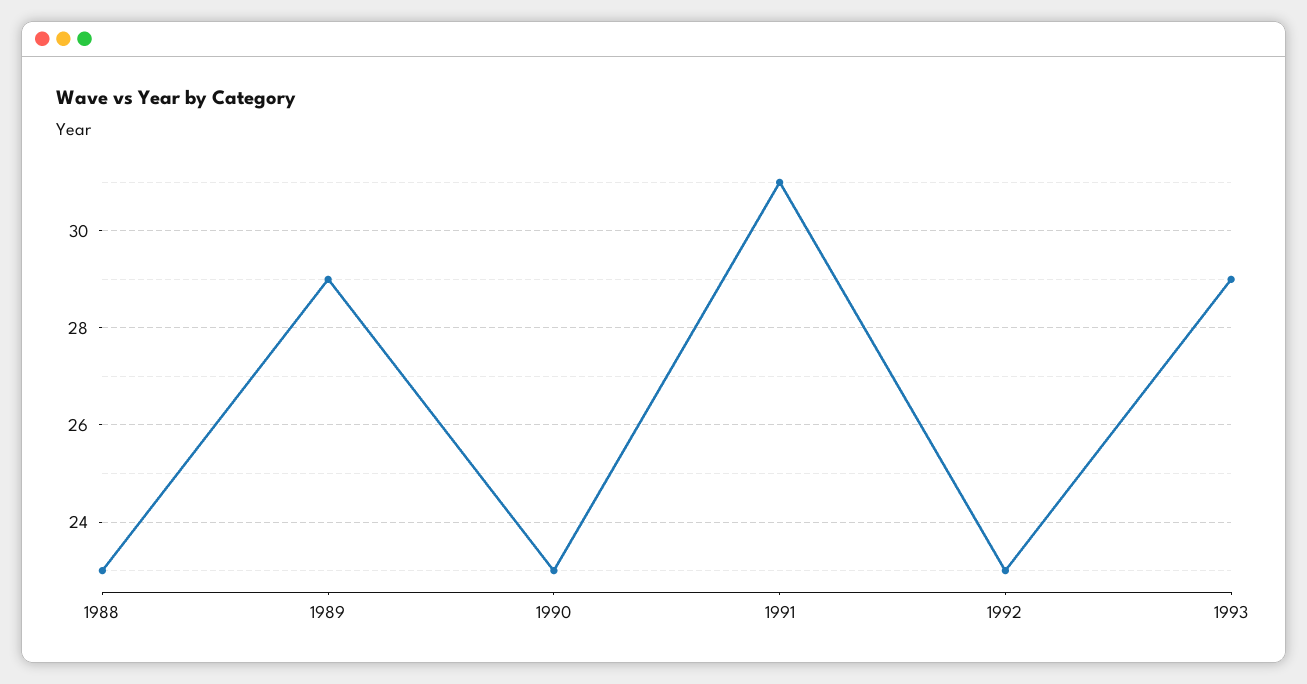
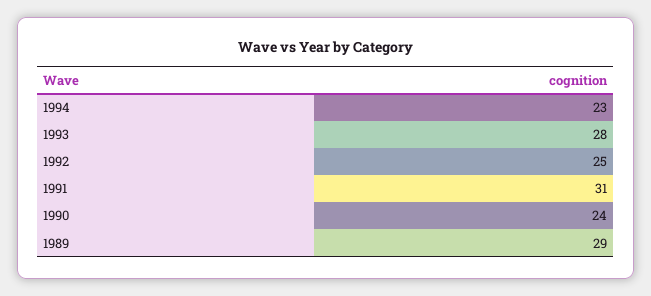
1988: 23 -> none
1990: 23 -> 24
1992: 23 -> 25
1993: 29 -> 28
1994: none -> 23

